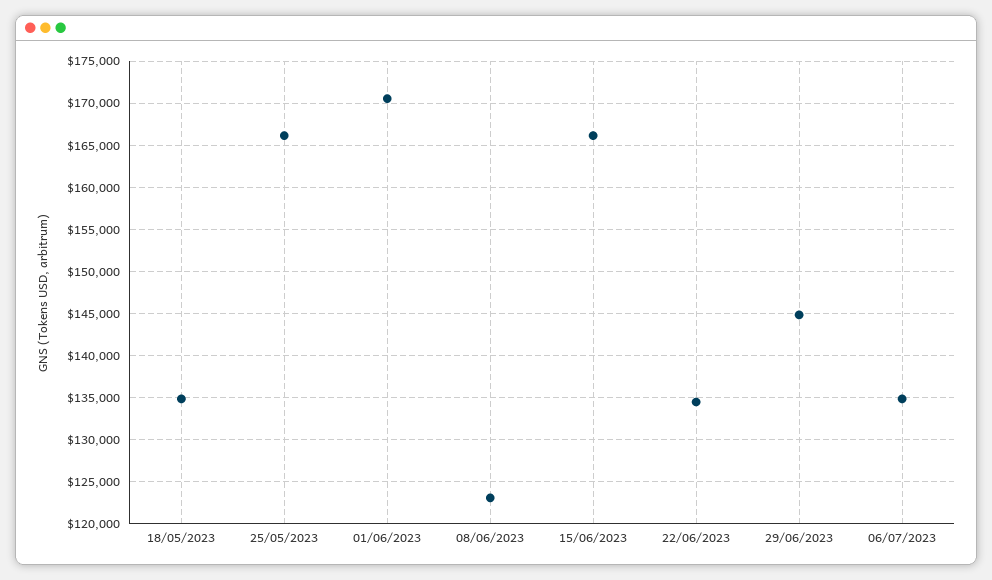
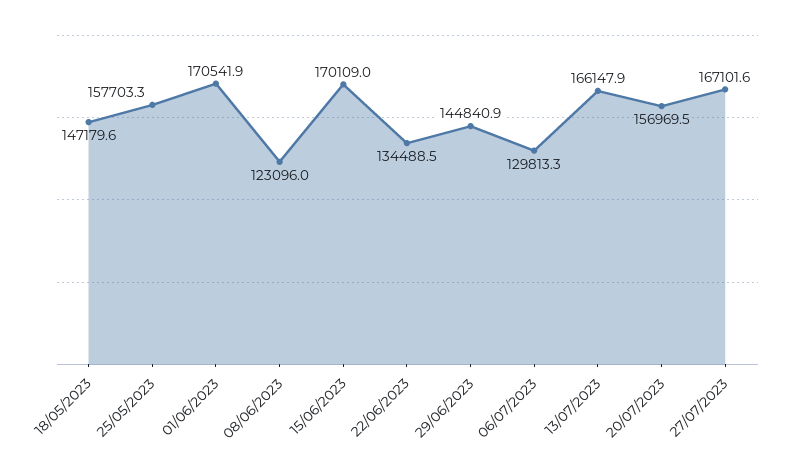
18/05/2023: 135000 -> 147179.6
25/05/2023: 166000 -> 157703.3
15/06/2023: 166000 -> 170109
06/07/2023: 135000 -> 129813.3
13/07/2023: none -> 166147.9
20/07/2023: none -> 156969.5
27/07/2023: none -> 167101.6

